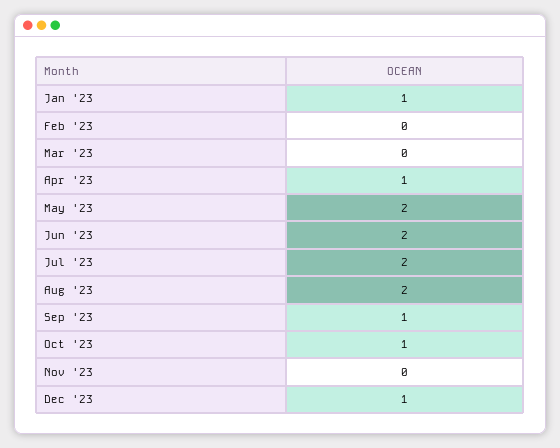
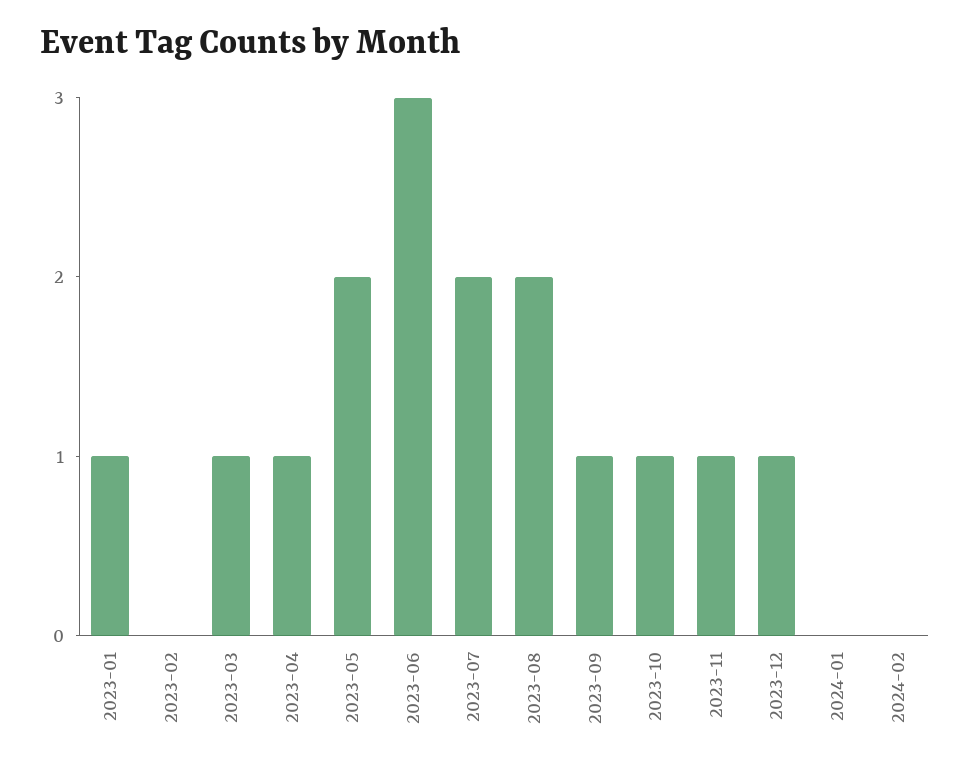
Mar '23: 0 -> 1
Jun '23: 2 -> 3
Nov '23: 0 -> 1
2024-01: none -> 0
2024-02: none -> 0

